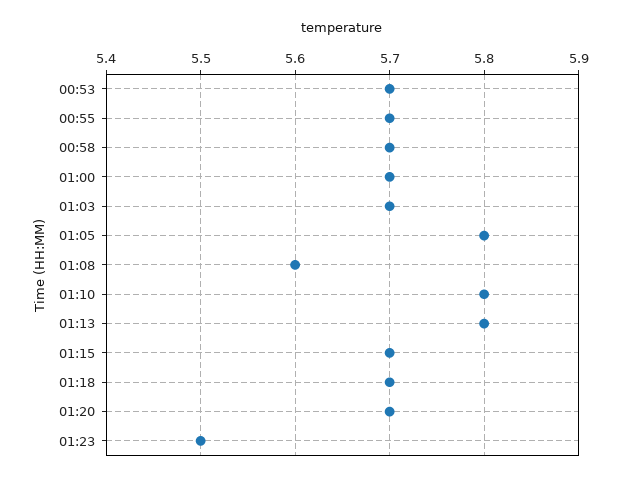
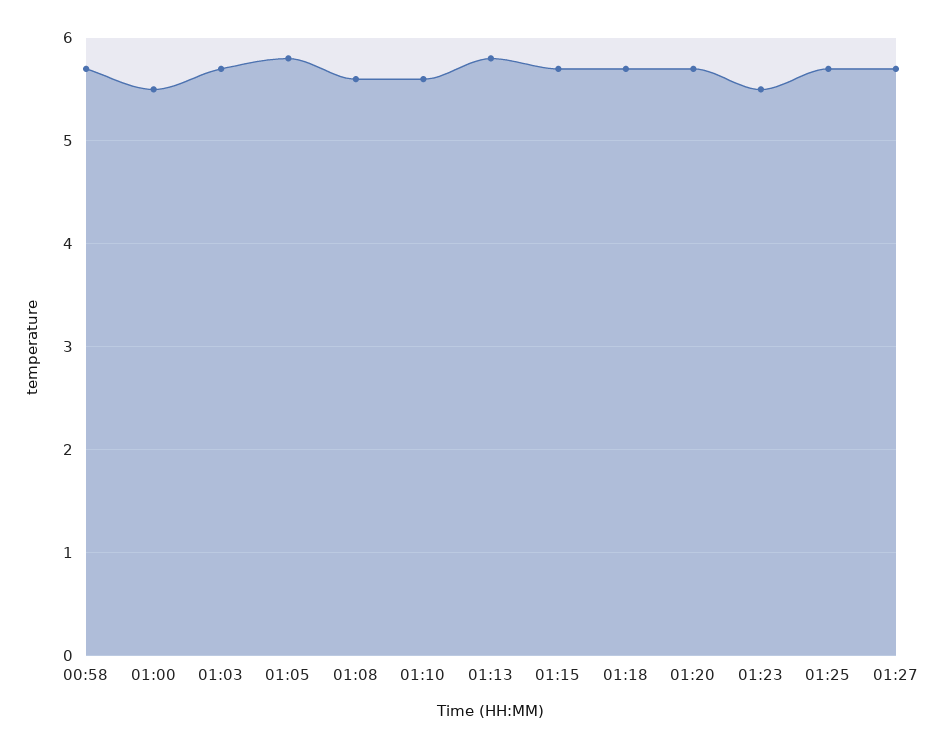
00:53: 5.7 -> none
00:55: 5.7 -> none
01:00: 5.7 -> 5.5
01:10: 5.8 -> 5.6
01:25: none -> 5.7
01:27: none -> 5.7

